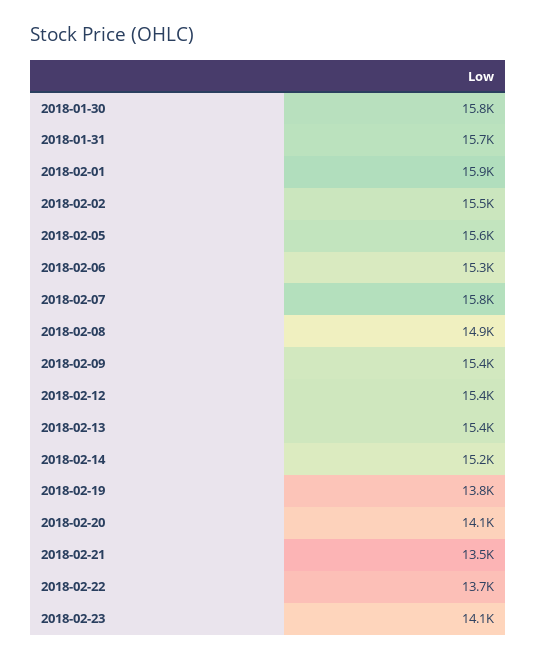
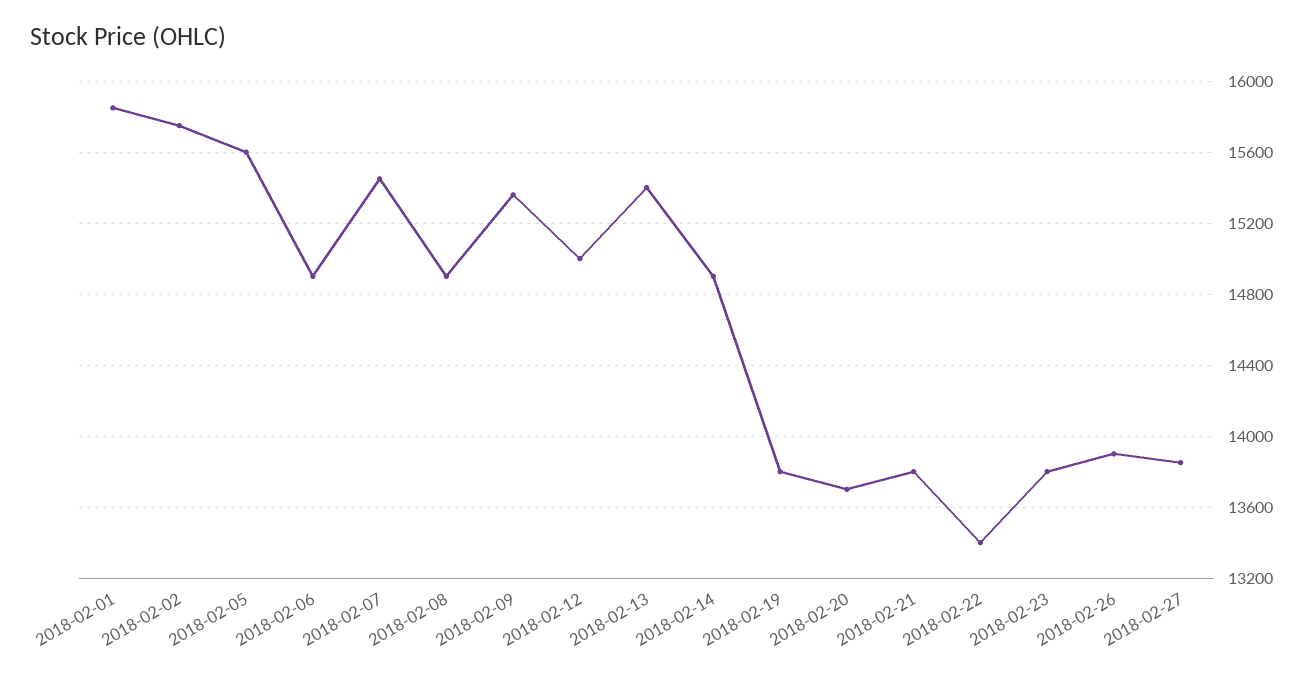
2018-01-30: 15800 -> none
2018-01-31: 15700 -> none
2018-02-02: 15500 -> 15750
2018-02-06: 15300 -> 14900
2018-02-07: 15800 -> 15450
2018-02-12: 15400 -> 15000
2018-02-14: 15200 -> 14900
2018-02-20: 14100 -> 13700
2018-02-21: 13500 -> 13800
2018-02-22: 13700 -> 13400
2018-02-23: 14100 -> 13800
2018-02-26: none -> 13900
2018-02-27: none -> 13850

